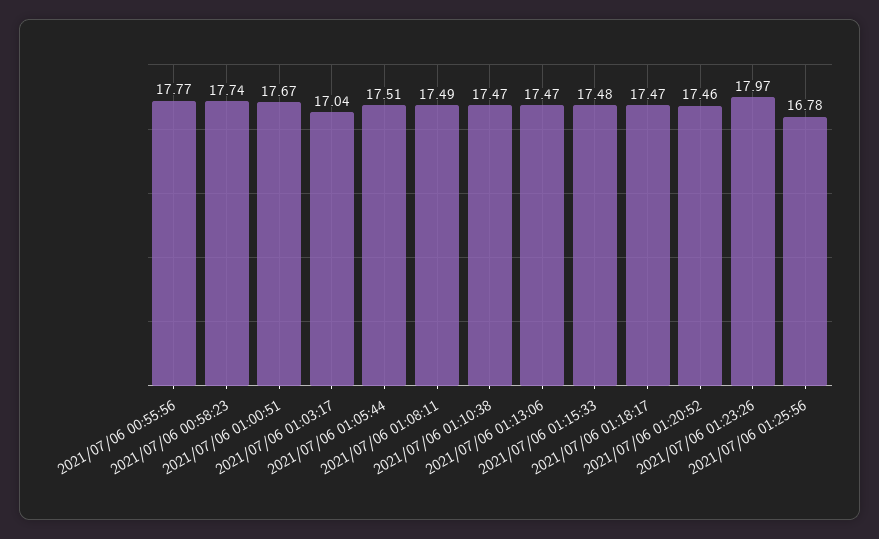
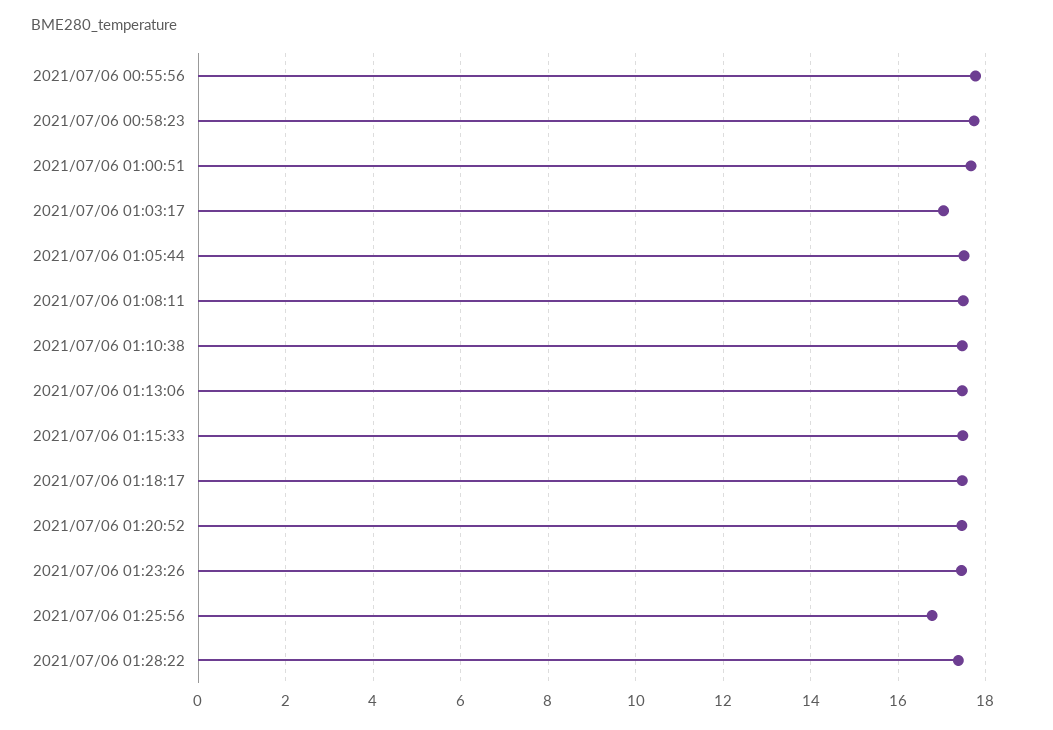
2021/07/06 01:23:26: 17.97 -> 17.4
2021/07/06 01:28:22: none -> 17.4

